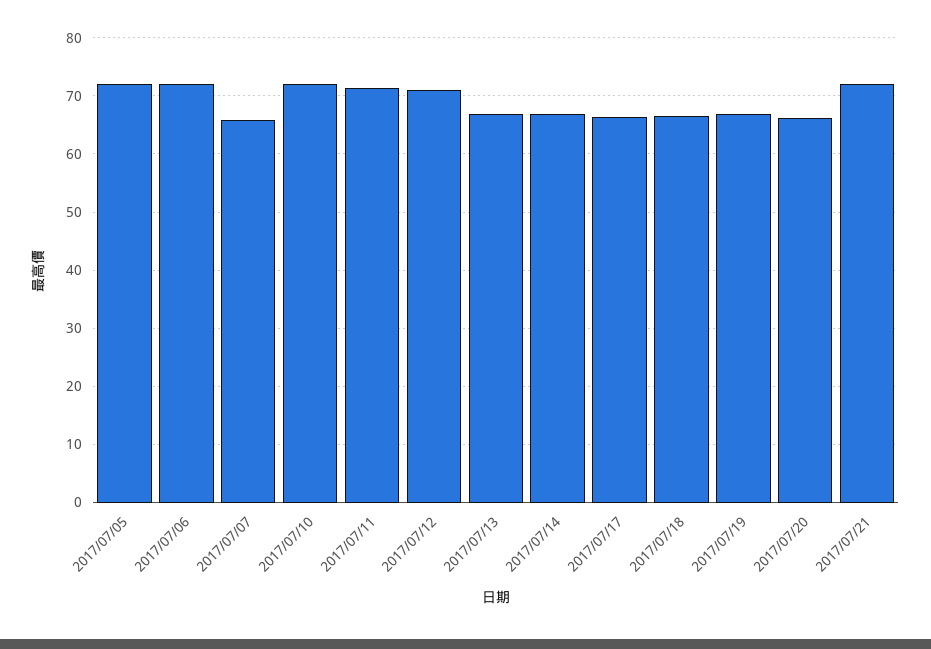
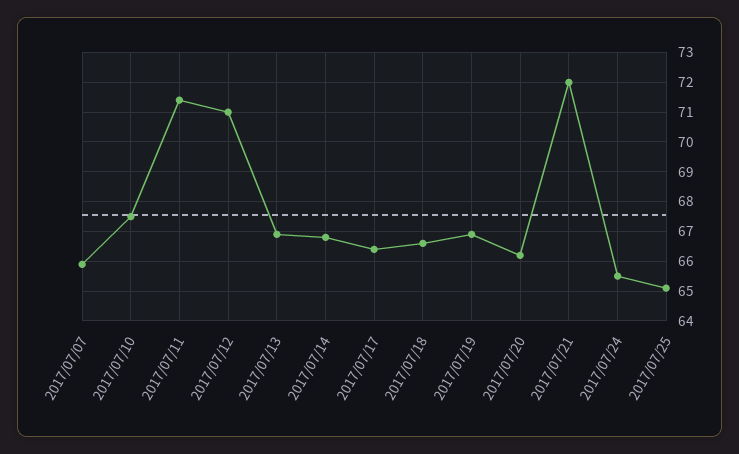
2017/07/05: 72 -> none
2017/07/06: 72 -> none
2017/07/10: 72 -> 67.5
2017/07/24: none -> 65.5
2017/07/25: none -> 65

